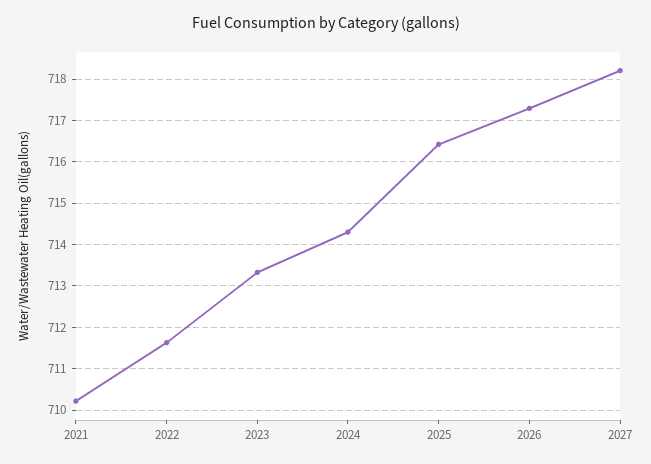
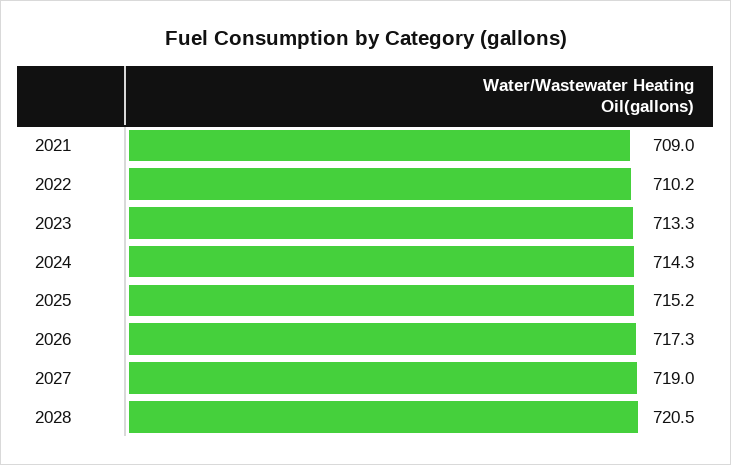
2021: 710.2 -> 709
2022: 711.6 -> 710.2
2025: 716.4 -> 715.2
2027: 718.2 -> 719
2028: none -> 720.5

